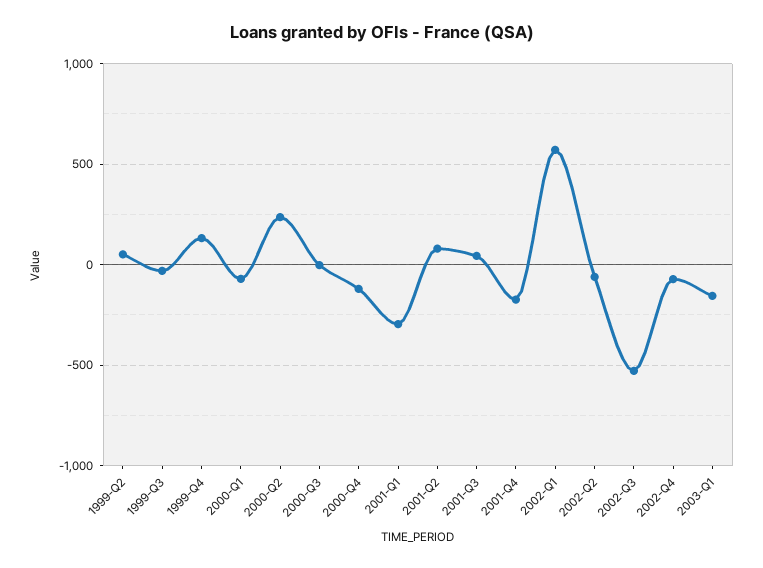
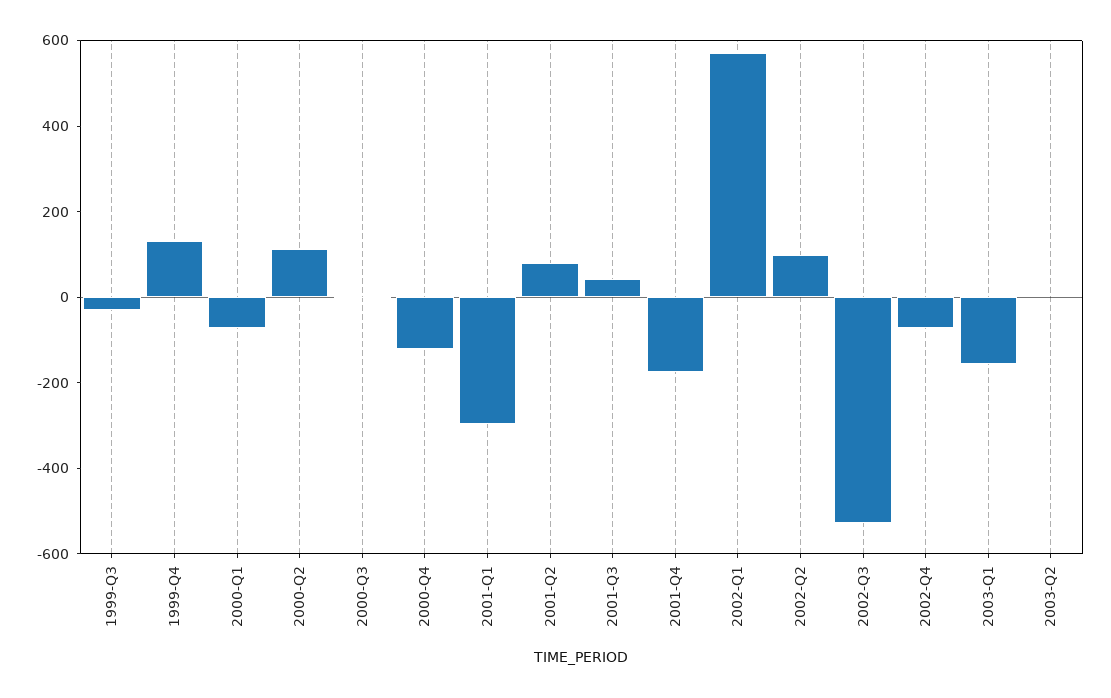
1999-Q2: 50 -> none
2000-Q2: 250 -> 100
2002-Q2: -50 -> 100
2003-Q2: none -> 0

